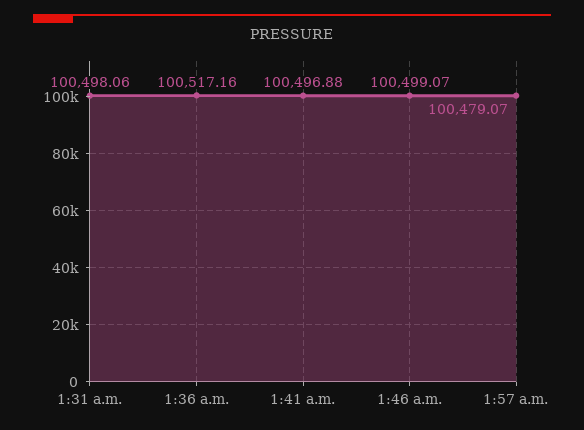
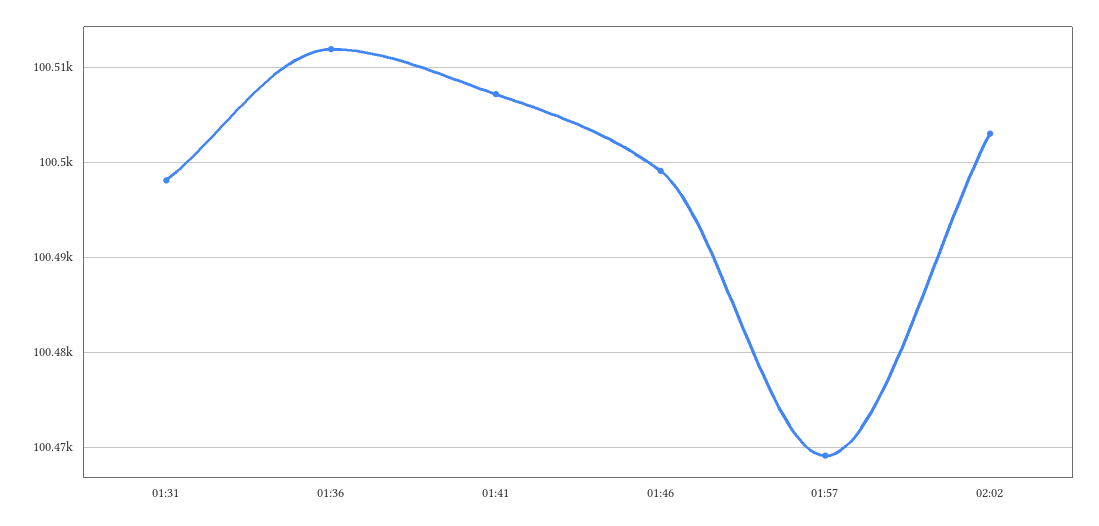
1:36 a.m.: 100517.16 -> 100512
1:41 a.m.: 100496.88 -> 100507
1:57 a.m.: 100479.07 -> 100469
02:02: none -> 100503

